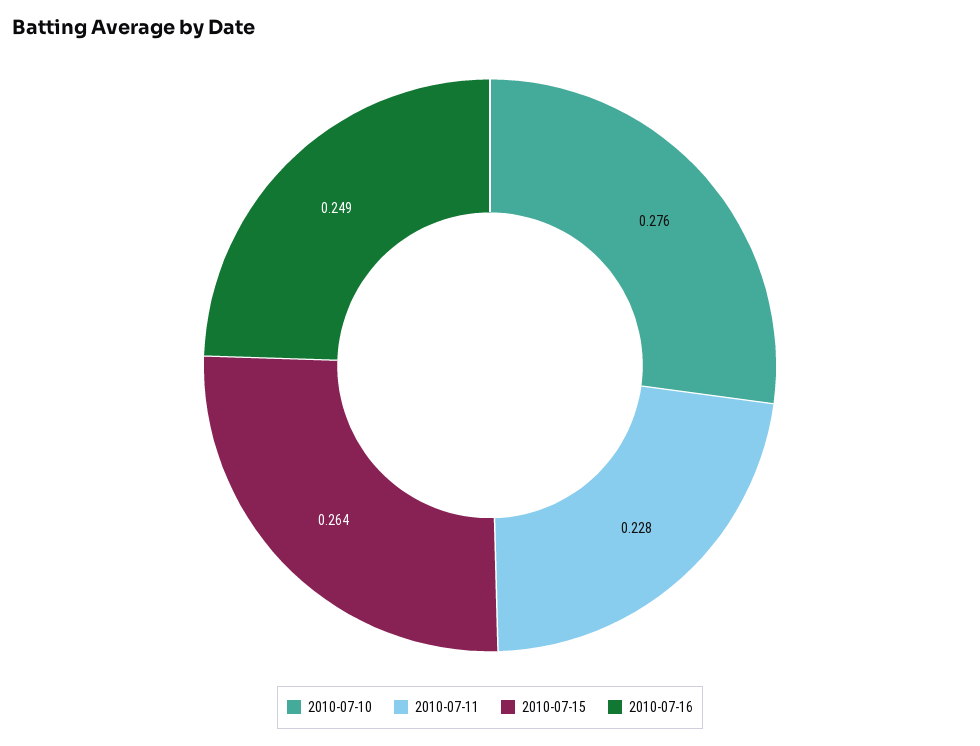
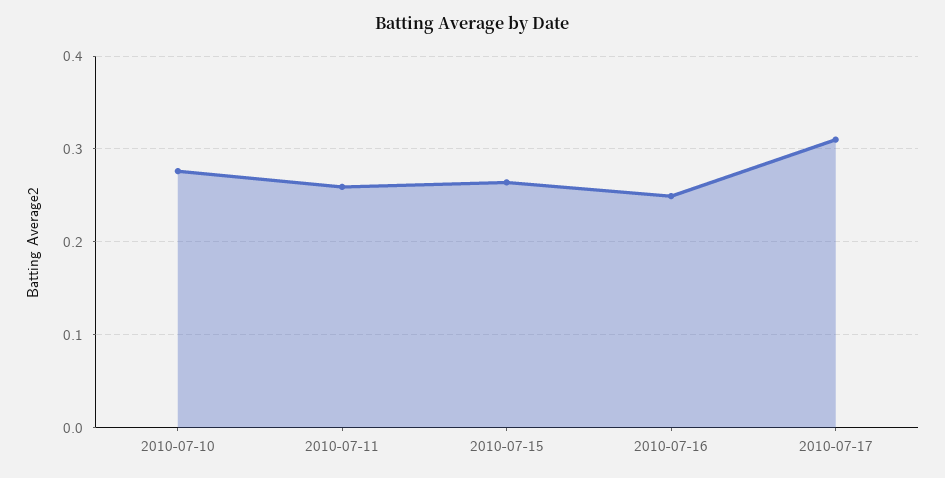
2010-07-11: 0.228 -> 0.26
2010-07-17: none -> 0.31

